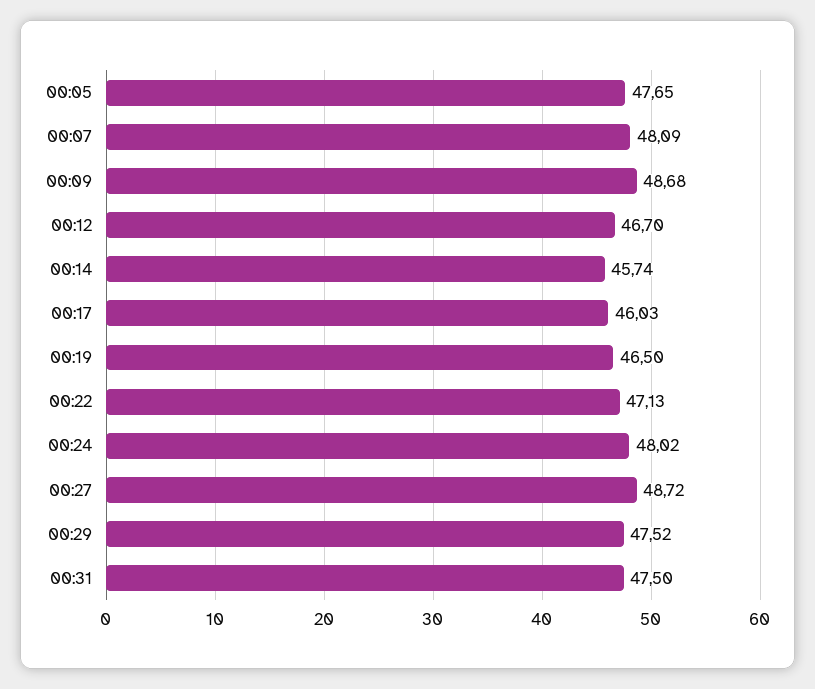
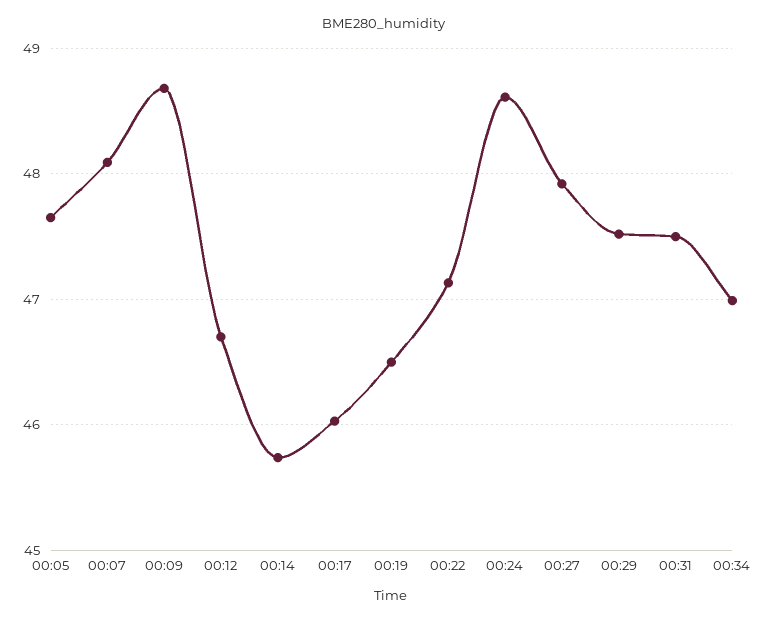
00:24: 48.02 -> 48.6
00:27: 48.72 -> 47.9
00:34: none -> 47

